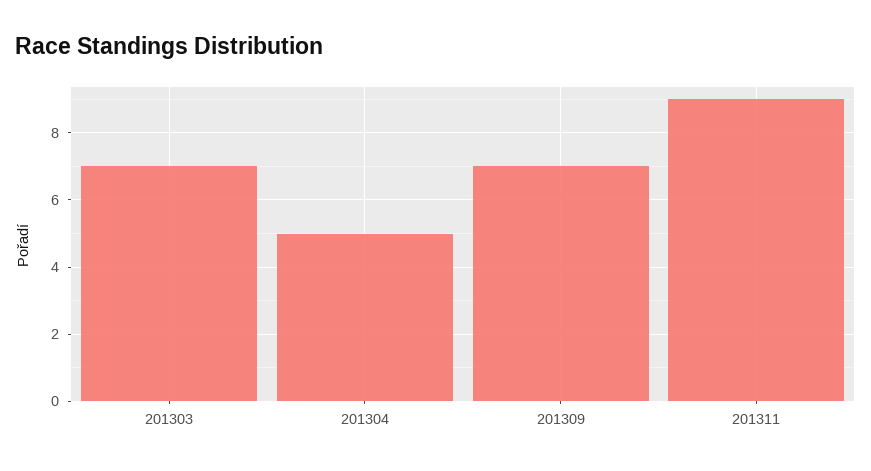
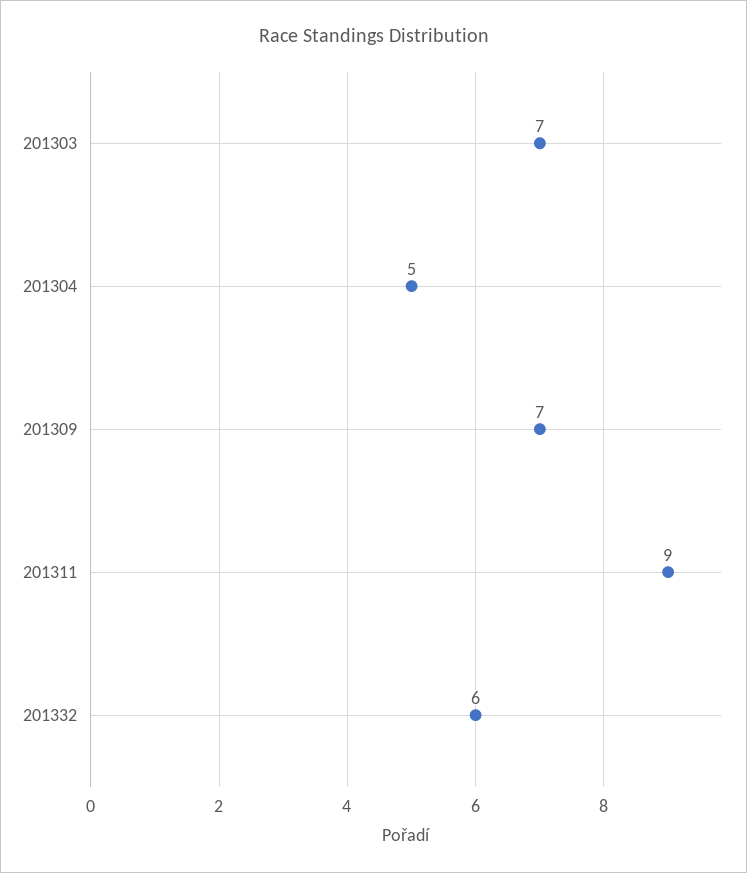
201332: none -> 6

